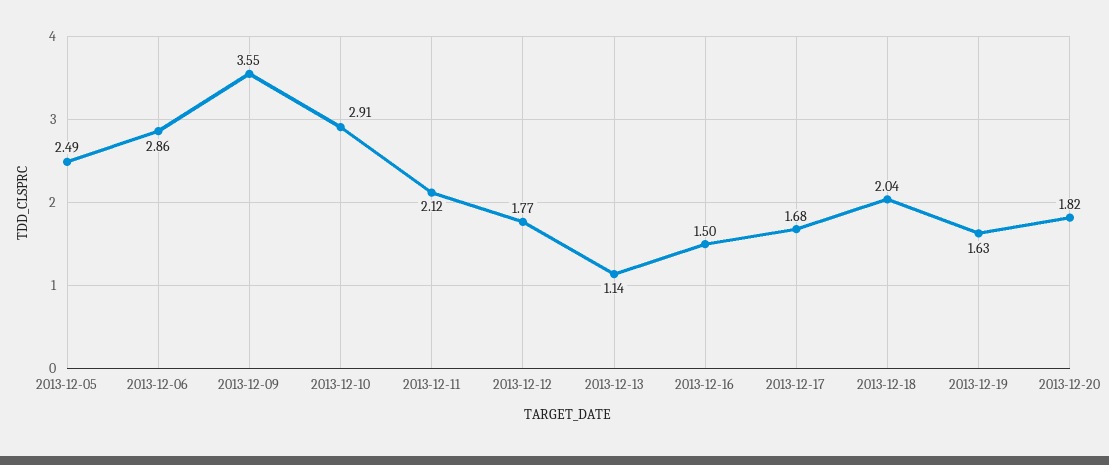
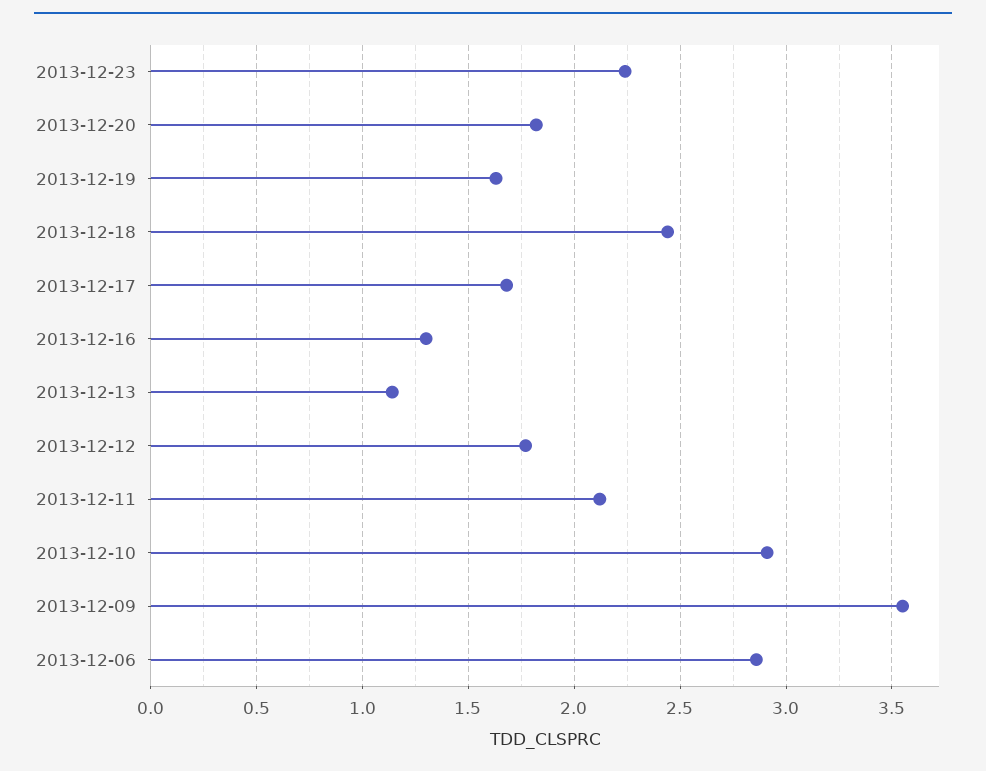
2013-12-05: 2.49 -> none
2013-12-16: 1.5 -> 1.3
2013-12-18: 2.04 -> 2.45
2013-12-23: none -> 2.25

